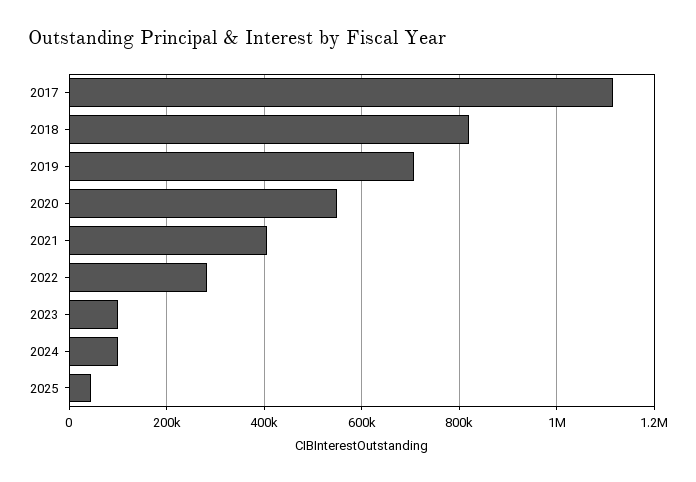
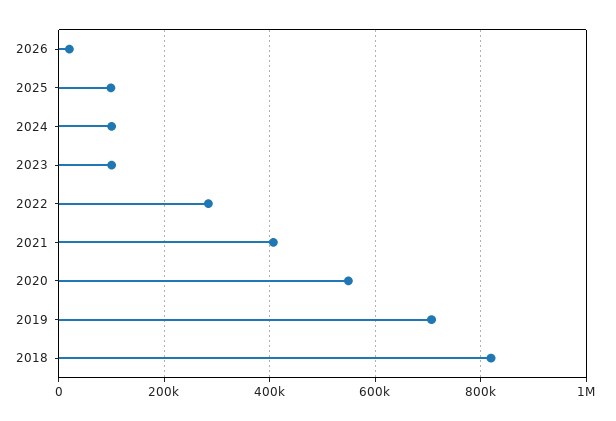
2017: 1120000 -> none
2025: 40000 -> 100000
2026: none -> 20000

